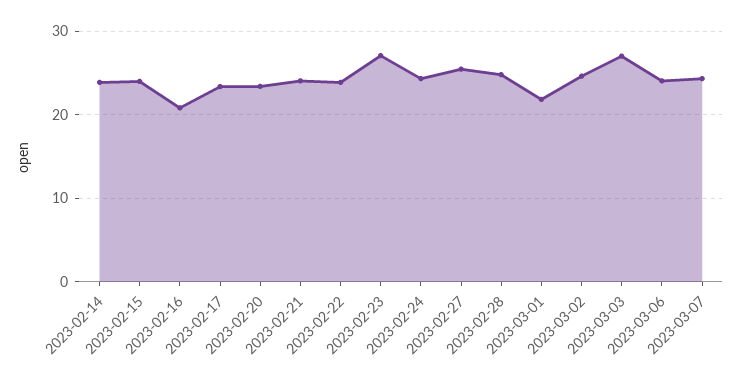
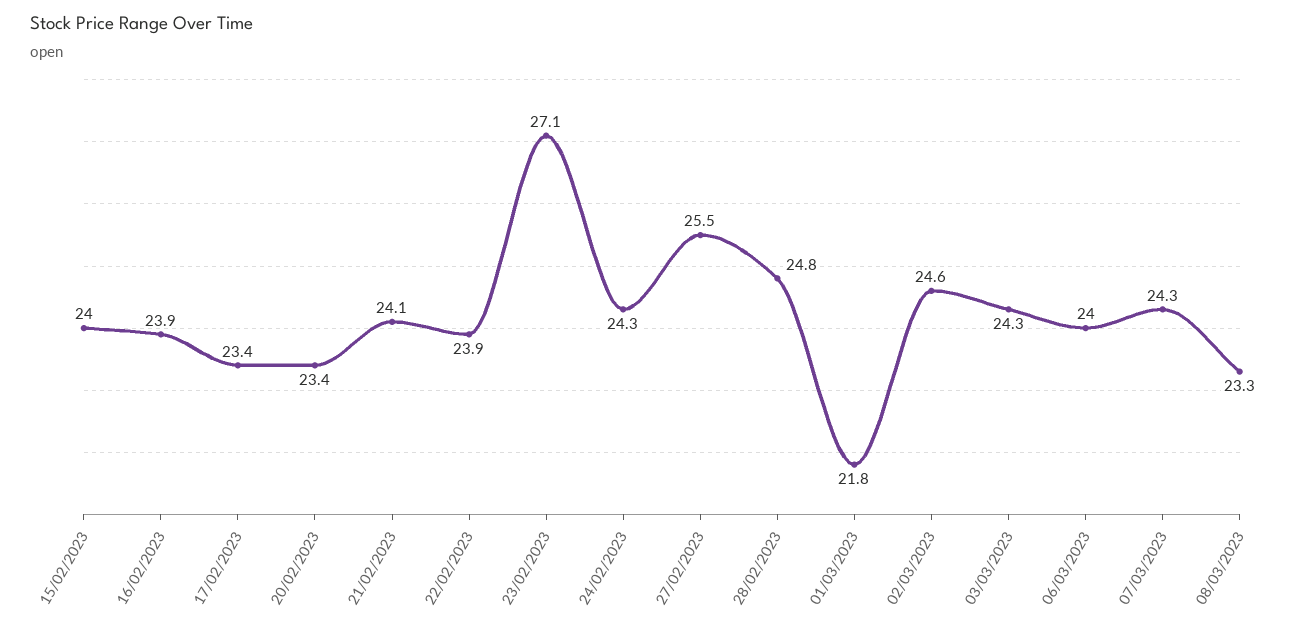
2023-02-14: 24 -> none
2023-02-16: 21 -> 23.9
2023-03-03: 27 -> 24.3
08/03/2023: none -> 23.3

